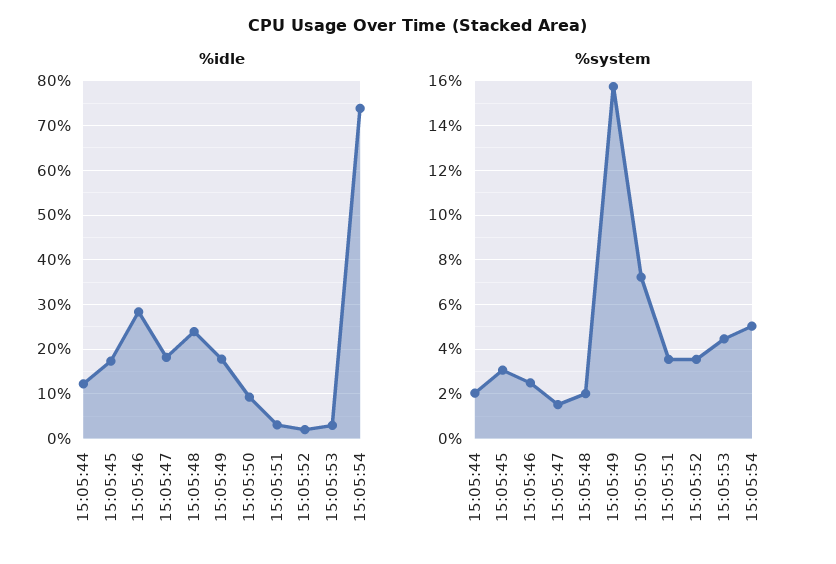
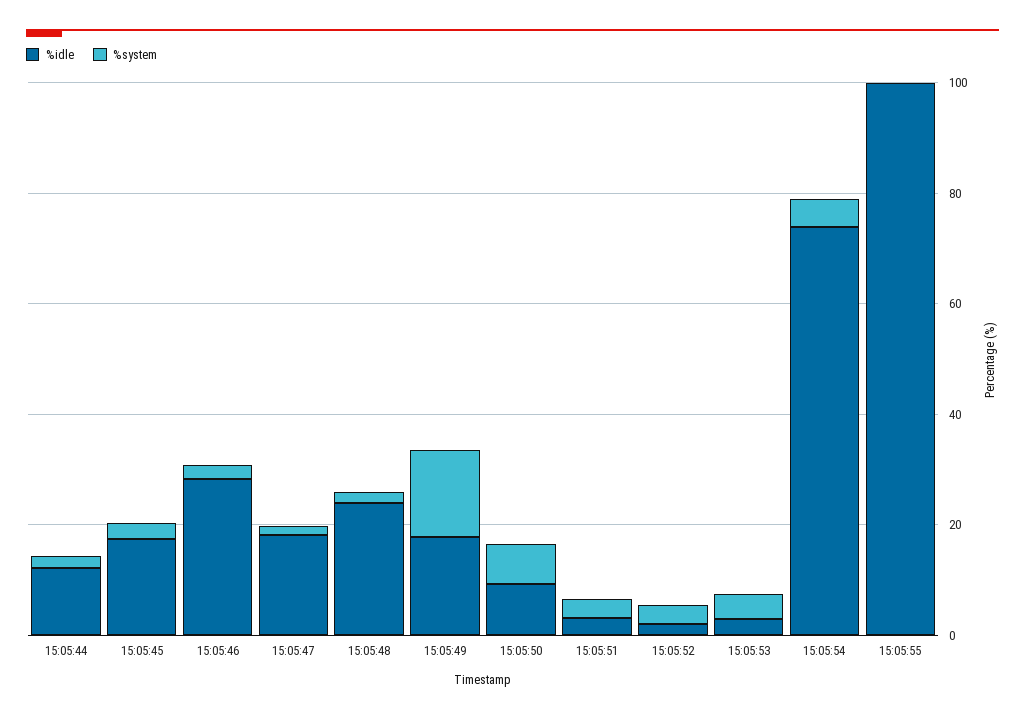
%idle, 15:05:55: none -> 100
%system, 15:05:55: none -> 0

